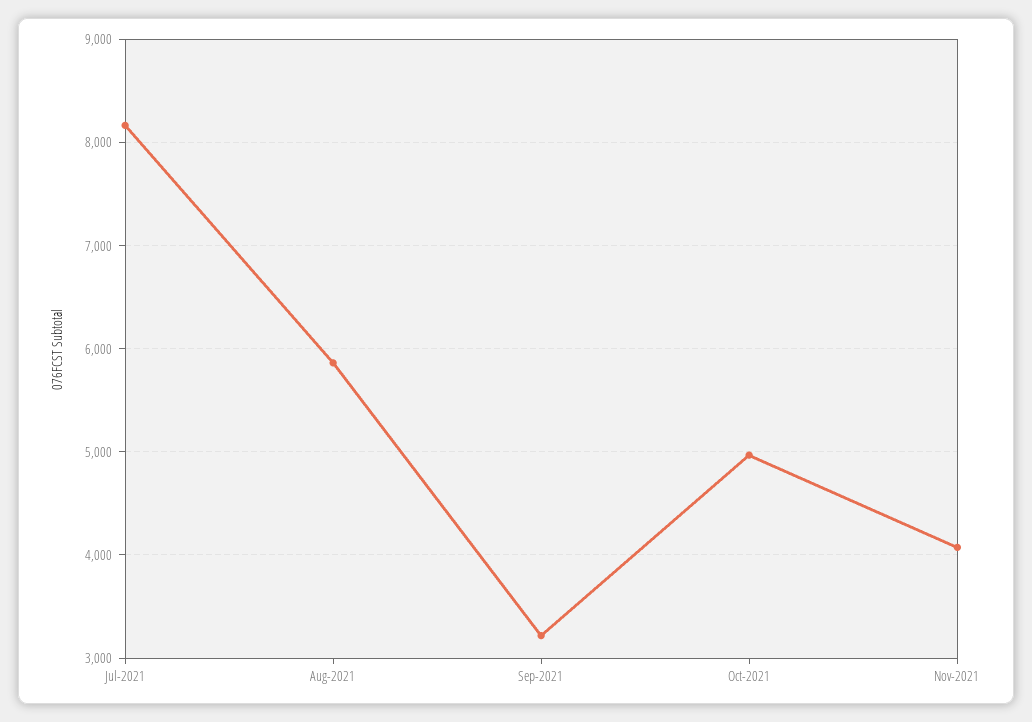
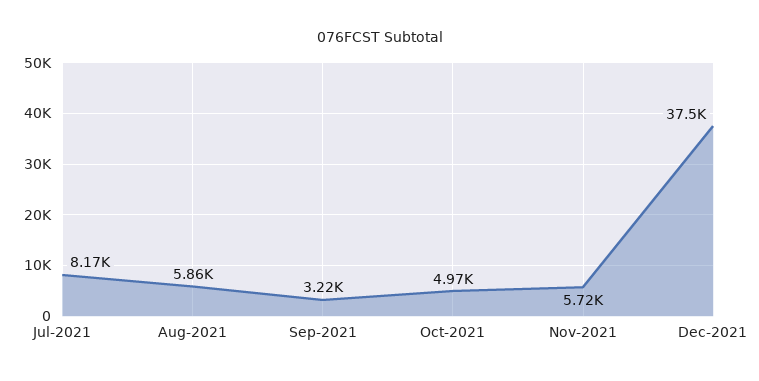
Nov-2021: 4100 -> 5720
Dec-2021: none -> 37500

